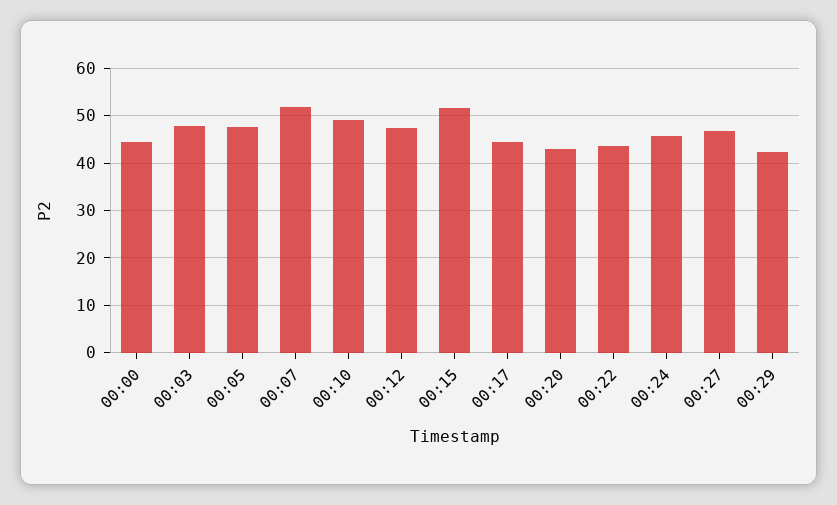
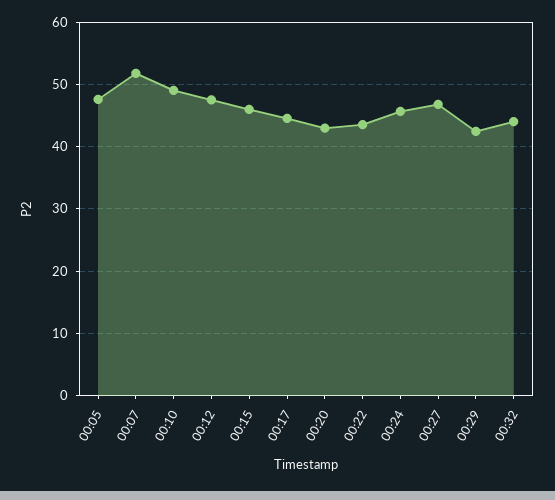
00:00: 44 -> none
00:03: 48 -> none
00:15: 52 -> 46
00:32: none -> 44

